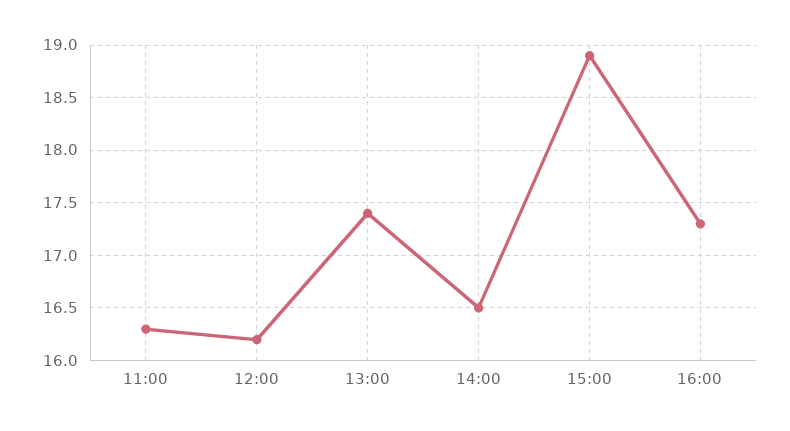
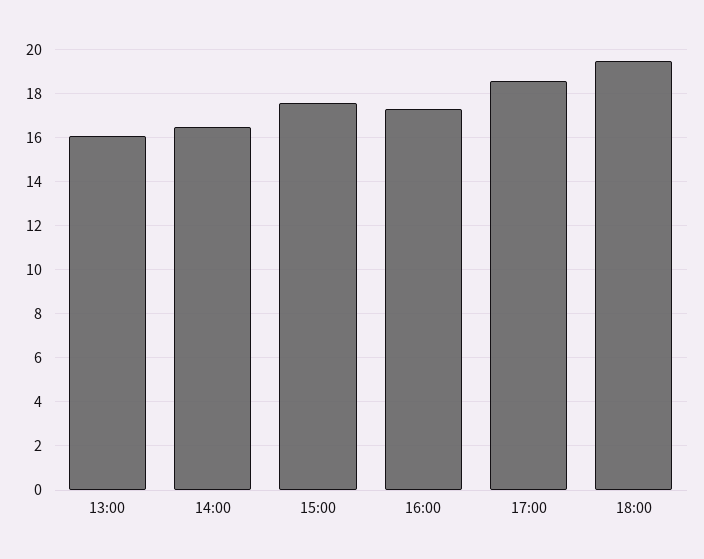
11:00: 16.3 -> none
12:00: 16.2 -> none
13:00: 17.4 -> 16
15:00: 18.9 -> 17.5
17:00: none -> 18.5
18:00: none -> 19.5

